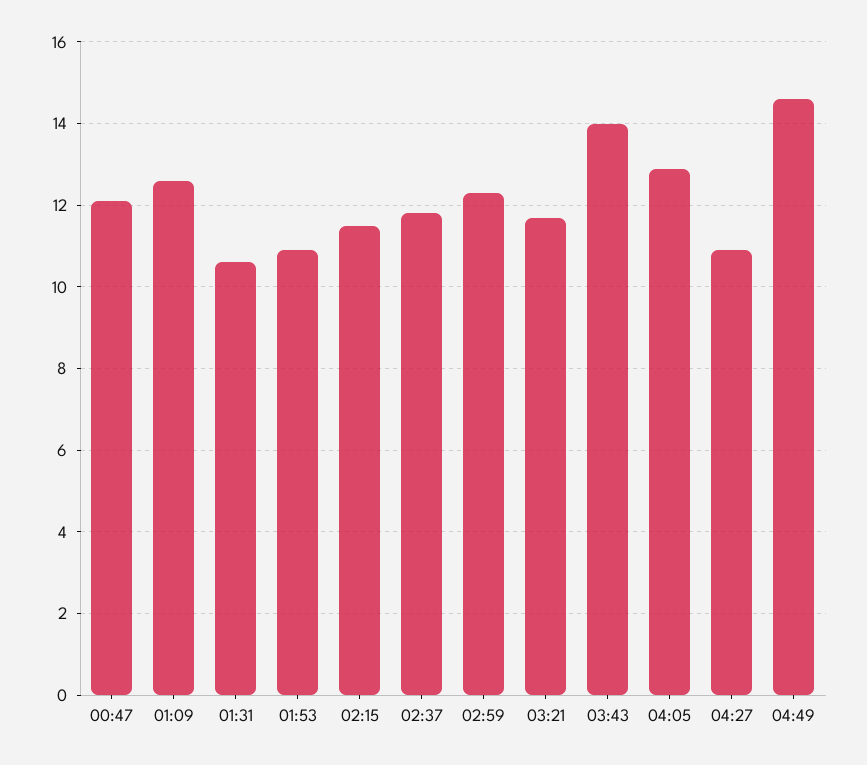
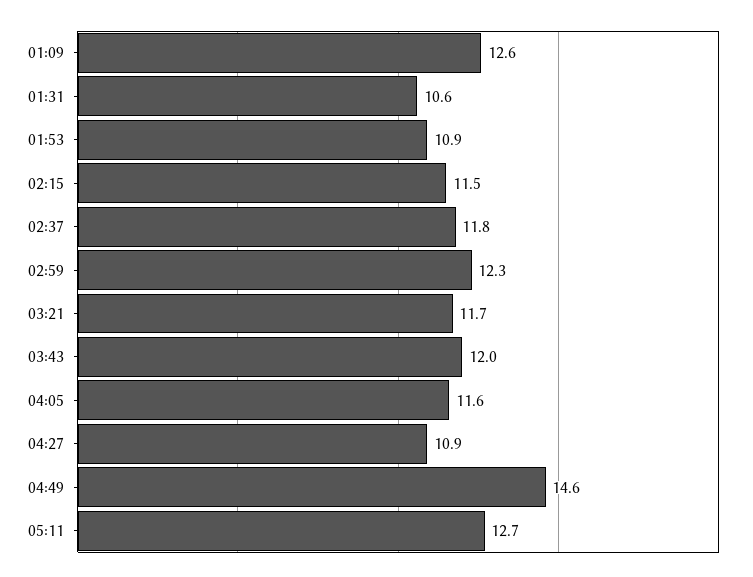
00:47: 12 -> none
03:43: 14 -> 12
04:05: 13 -> 11.6
05:11: none -> 12.7

